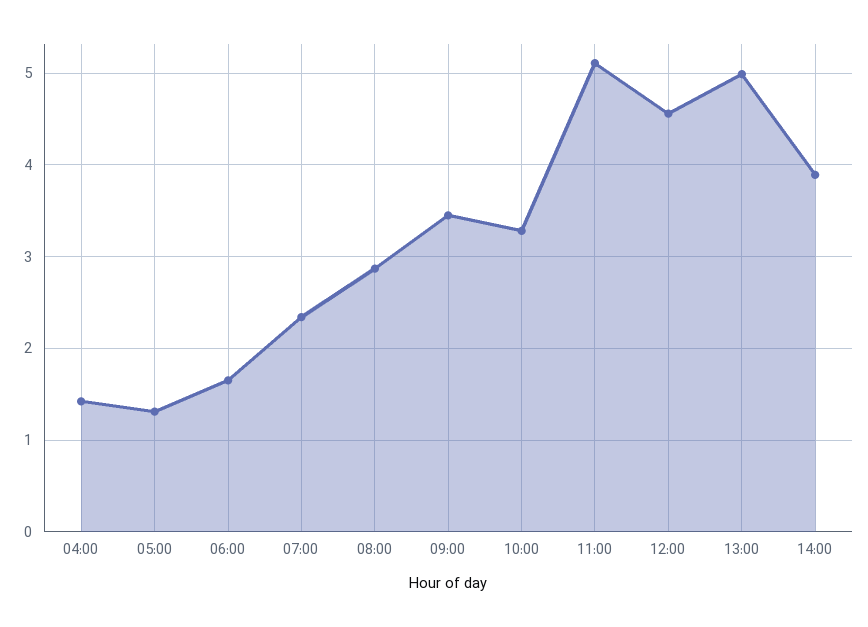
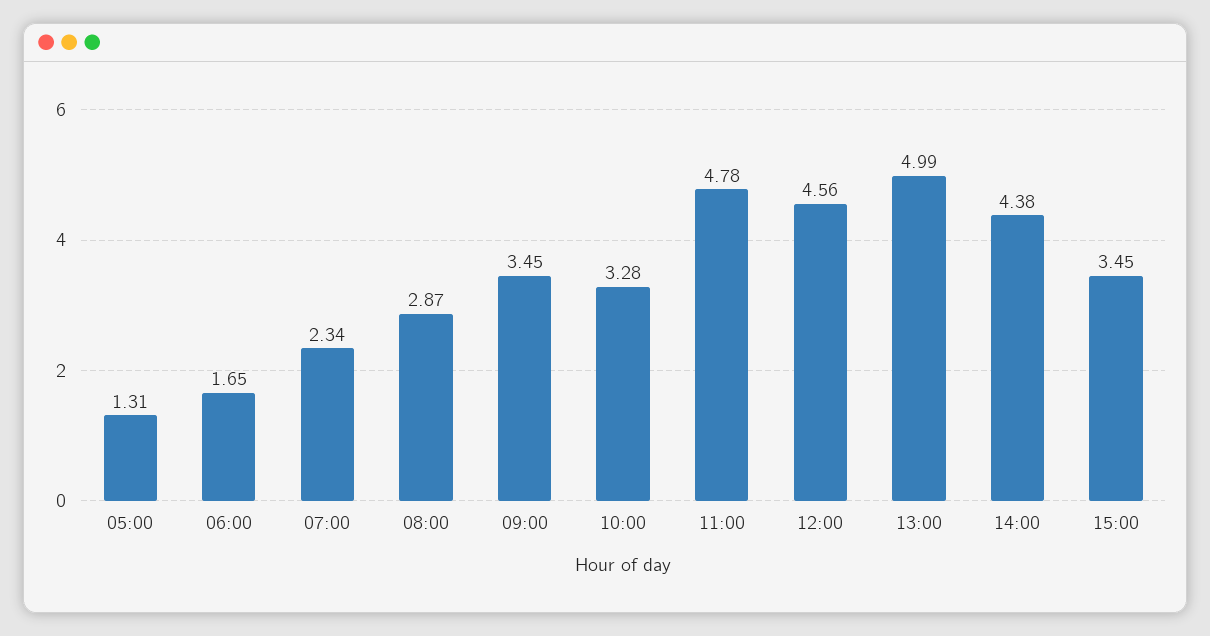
04:00: 1.4 -> none
11:00: 5.1 -> 4.78
14:00: 3.9 -> 4.38
15:00: none -> 3.45

